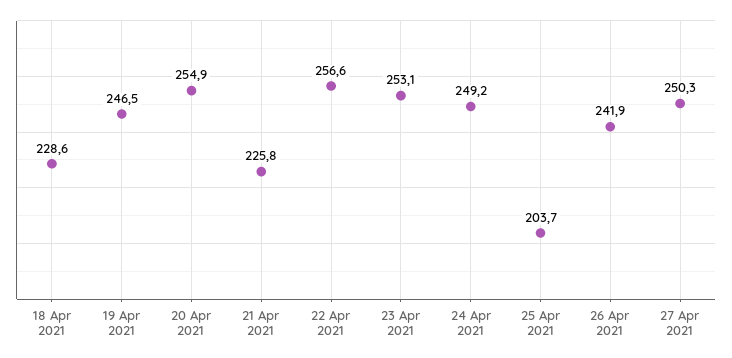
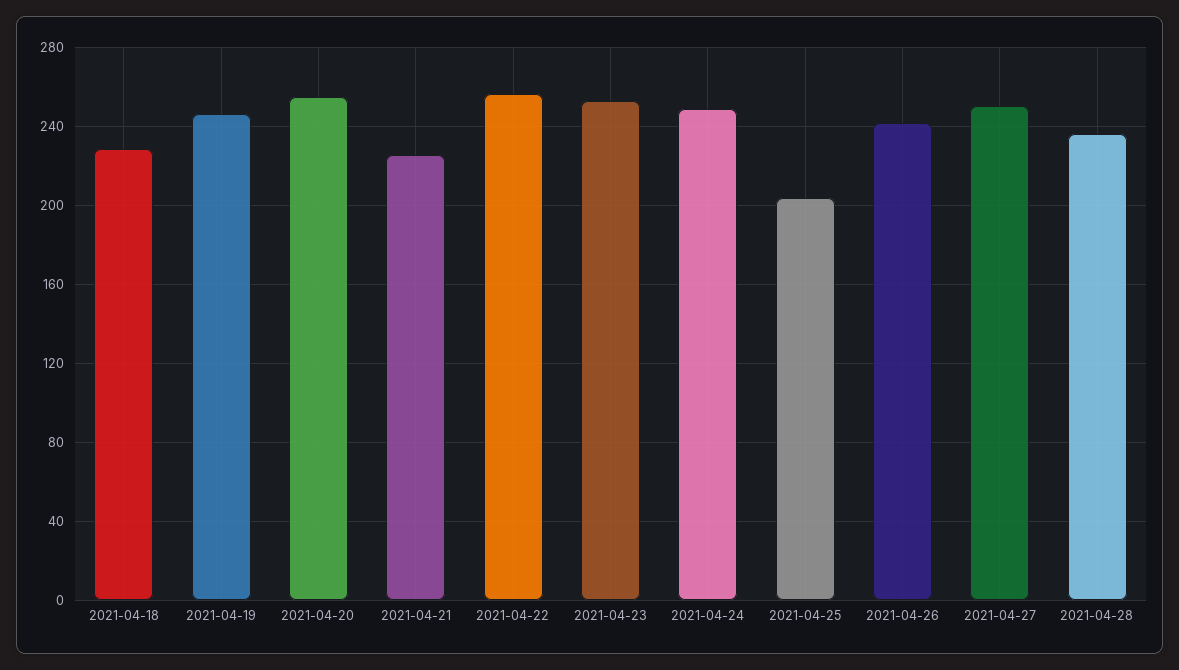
2021-04-28: none -> 235

